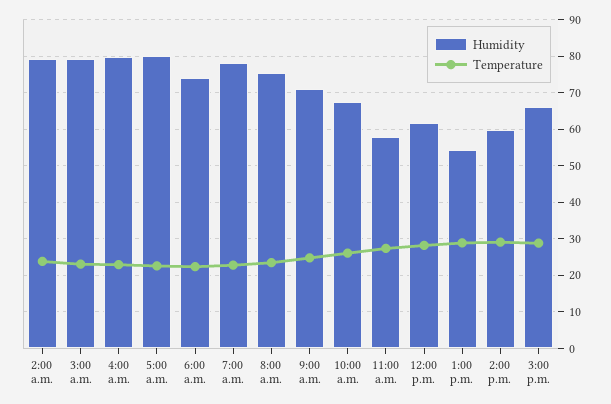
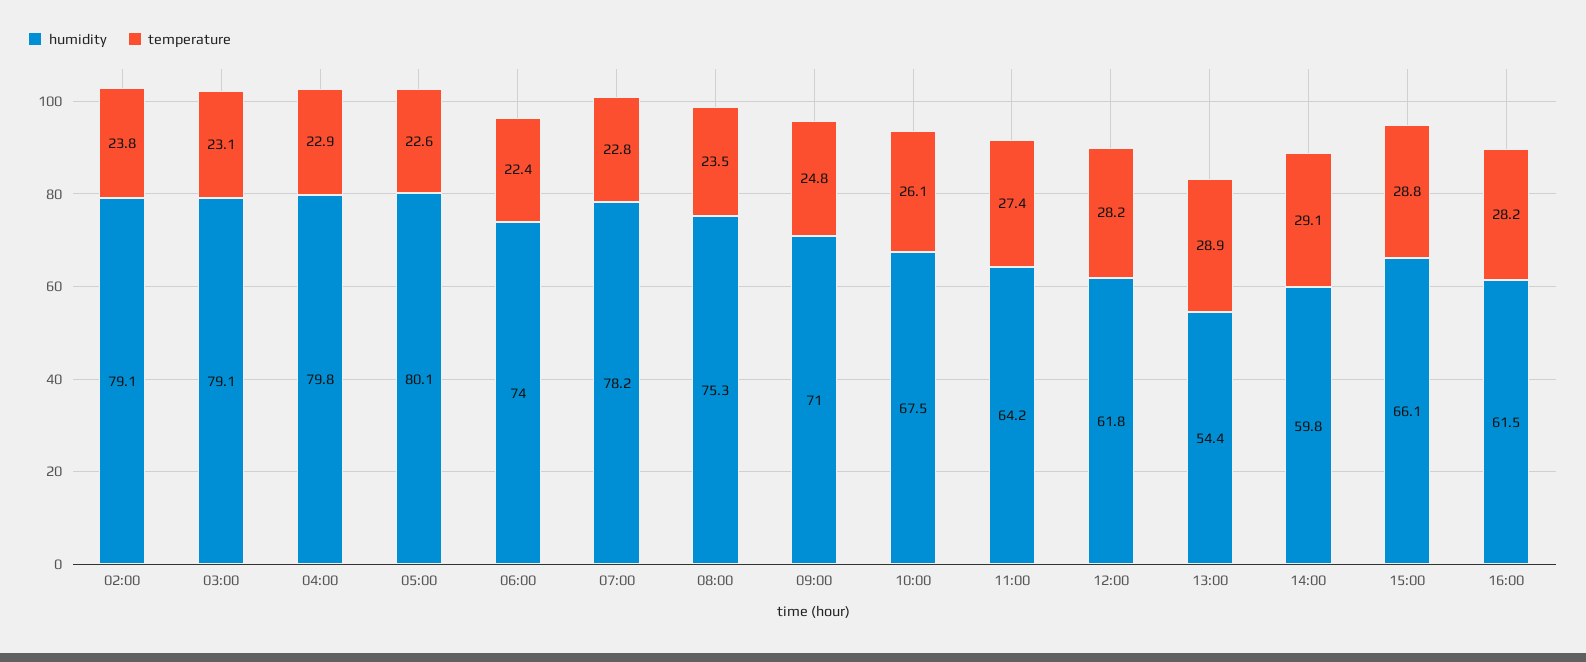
Humidity, 11:00 a.m.: 58 -> 64.2
Humidity, 16:00: none -> 61.5
Temperature, 16:00: none -> 28.2

